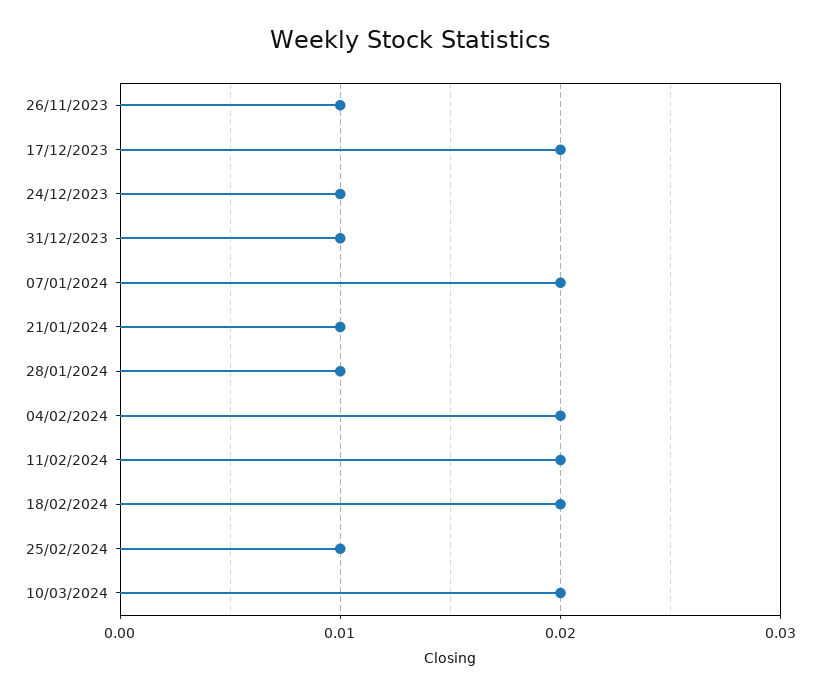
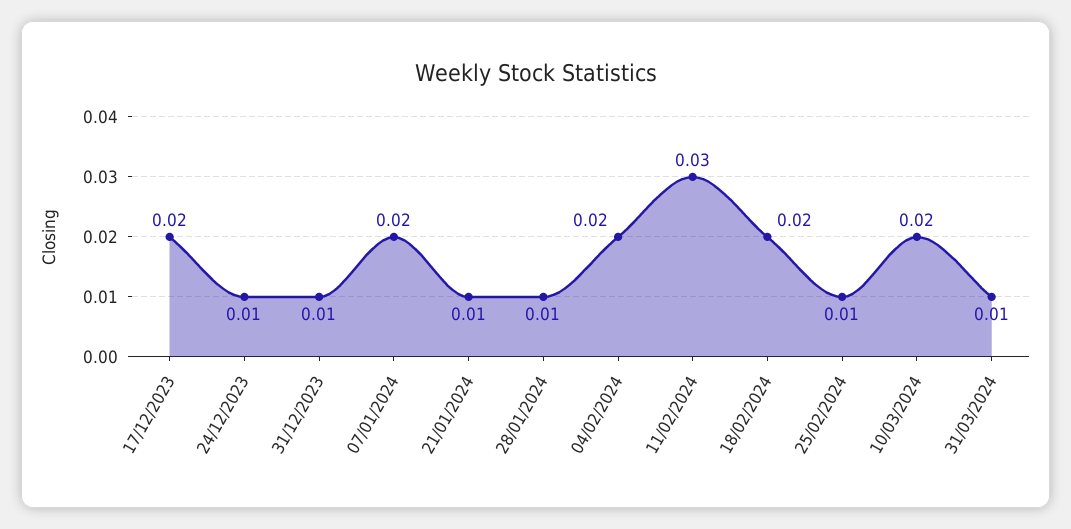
26/11/2023: 0.01 -> none
11/02/2024: 0.02 -> 0.03
31/03/2024: none -> 0.01

